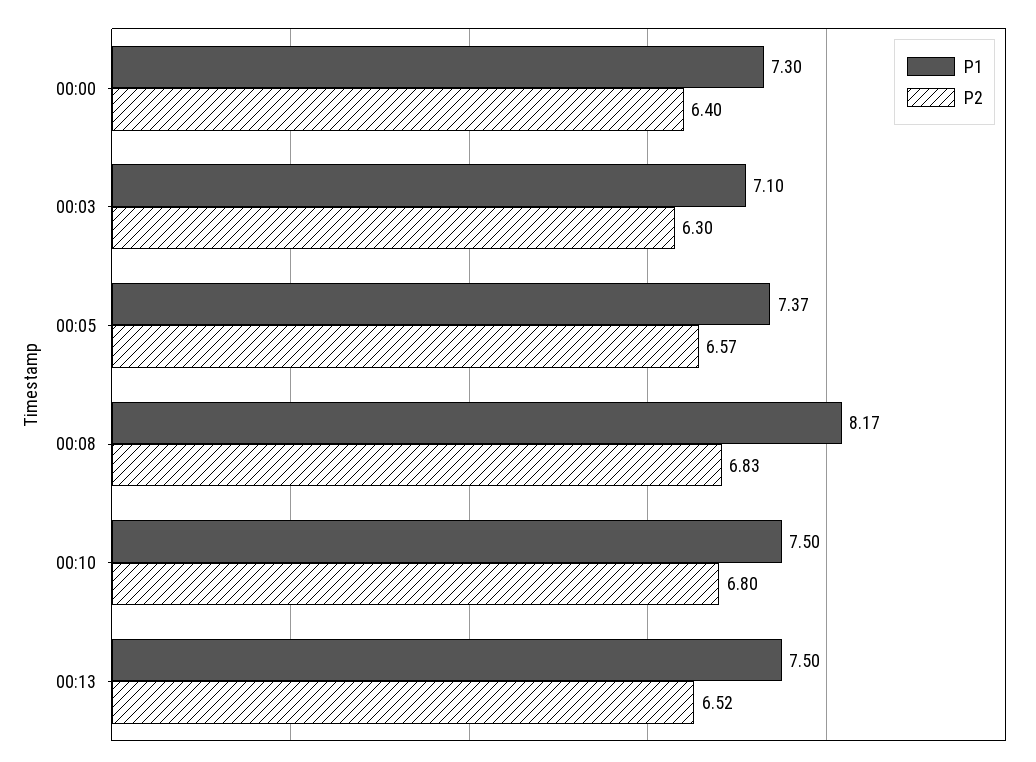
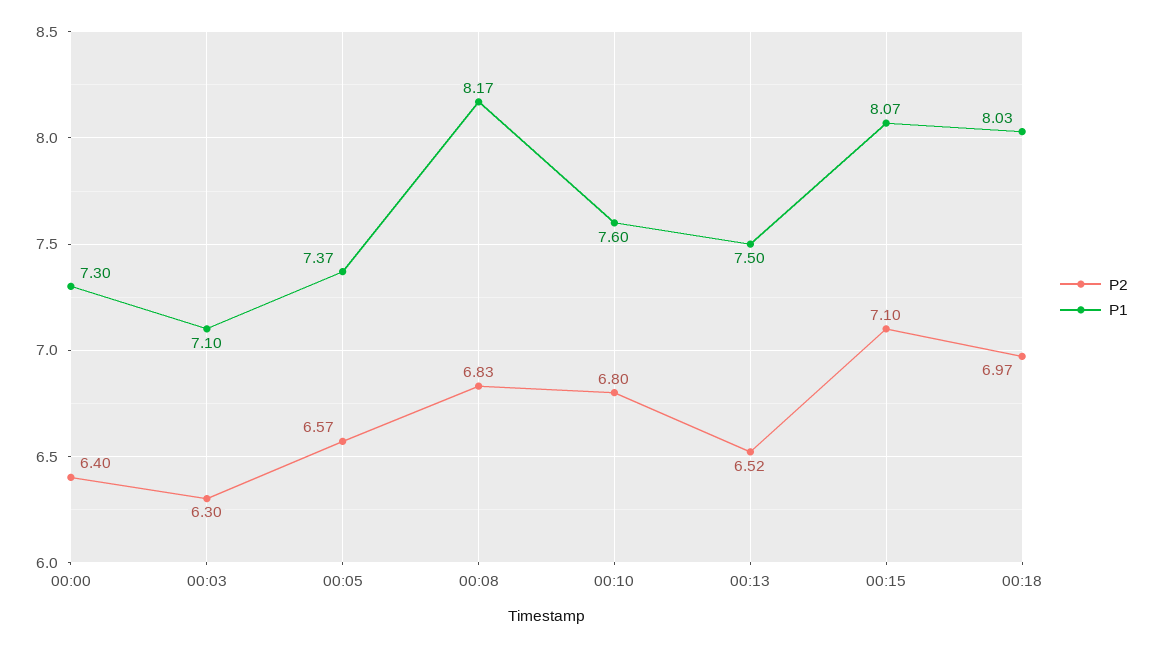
P1, 00:10: 7.5 -> 7.6
P2, 00:15: none -> 7.1
P1, 00:15: none -> 8.07
P2, 00:18: none -> 6.97
P1, 00:18: none -> 8.03

